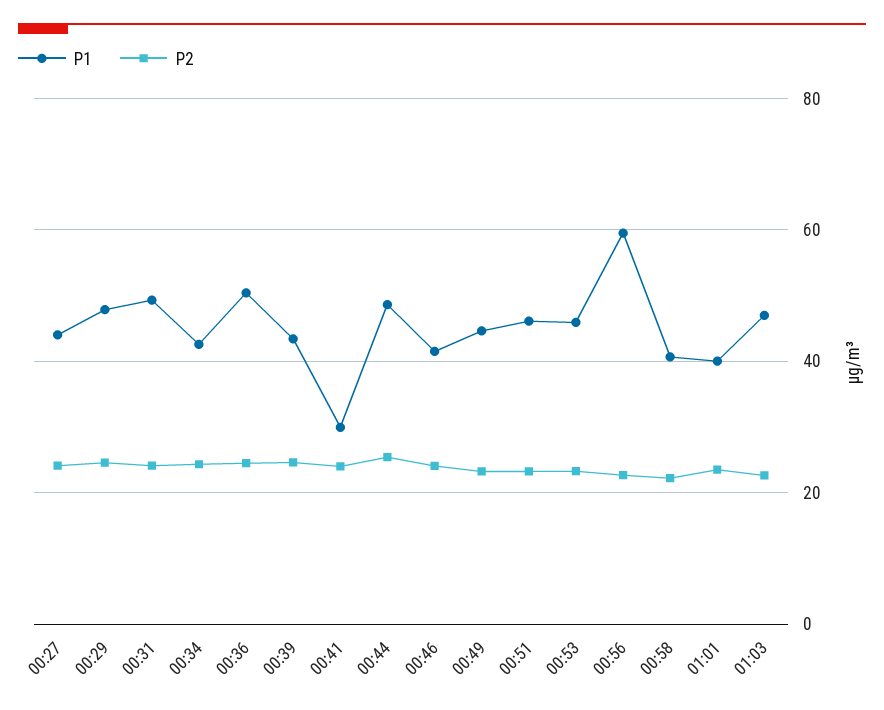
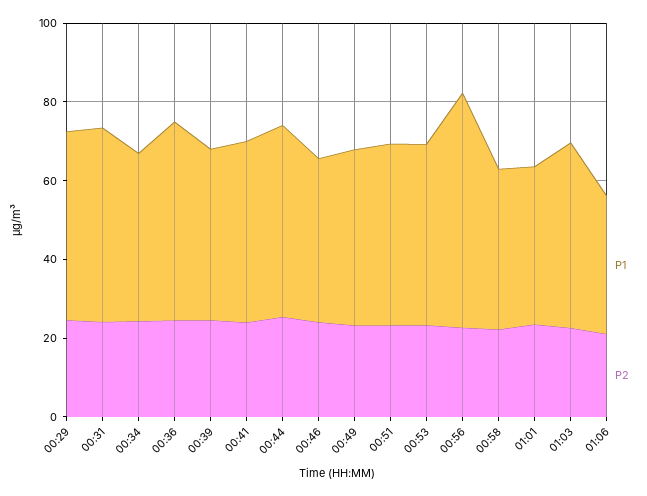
P1, 00:27: 44 -> none
P2, 00:27: 24 -> none
P1, 00:41: 30 -> 45
P1, 01:06: none -> 35
P2, 01:06: none -> 20

